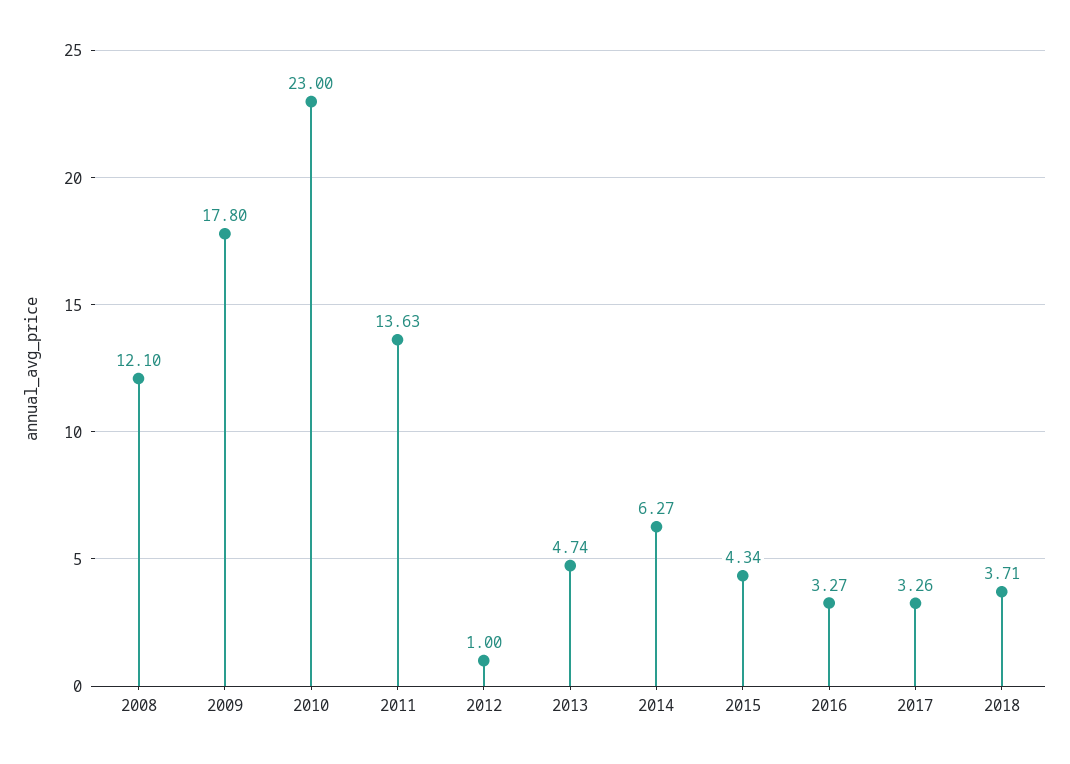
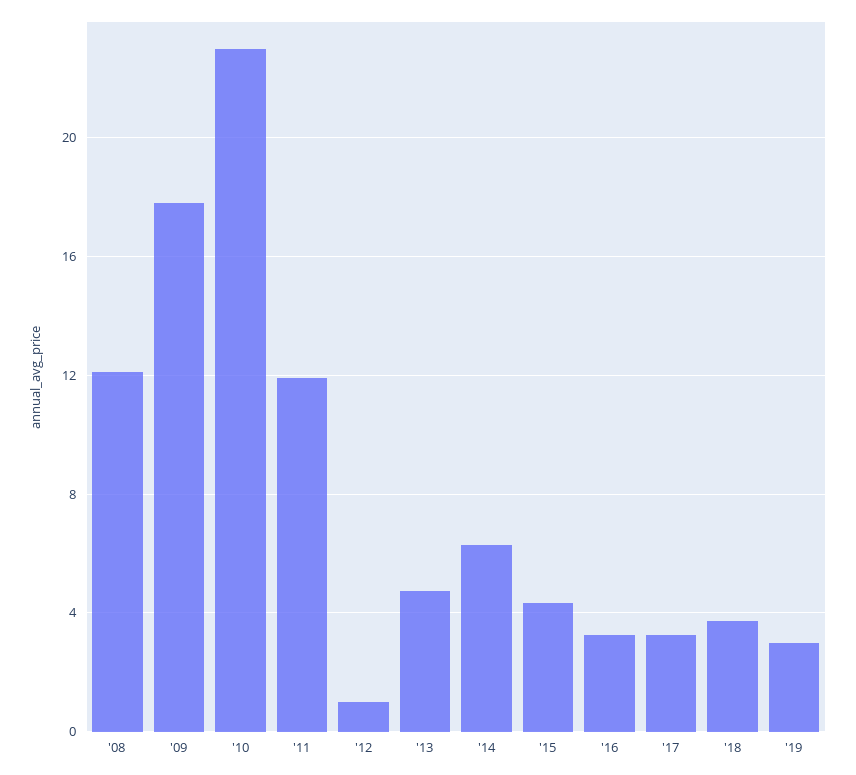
2011: 13.63 -> 12
'19: none -> 3

